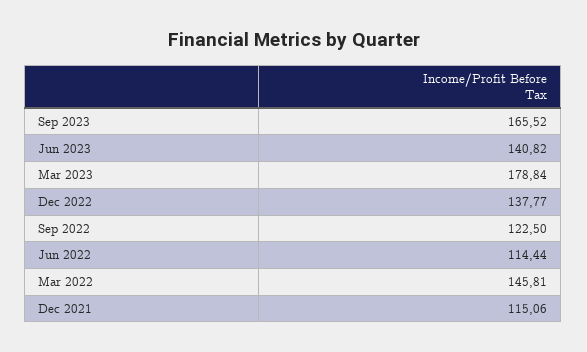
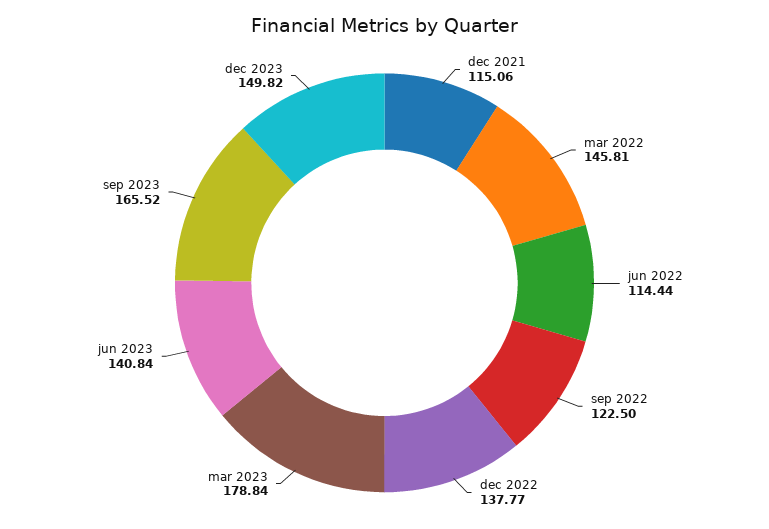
Jun 2023: 140.82 -> 140.84
dec 2023: none -> 149.82

